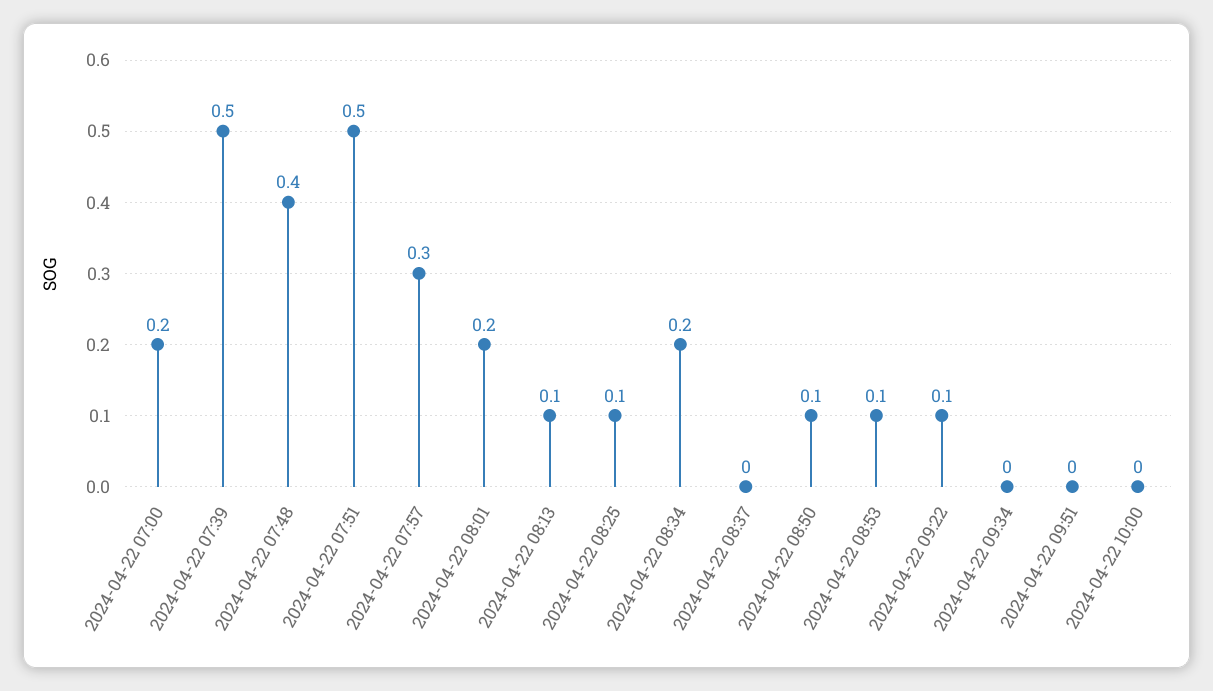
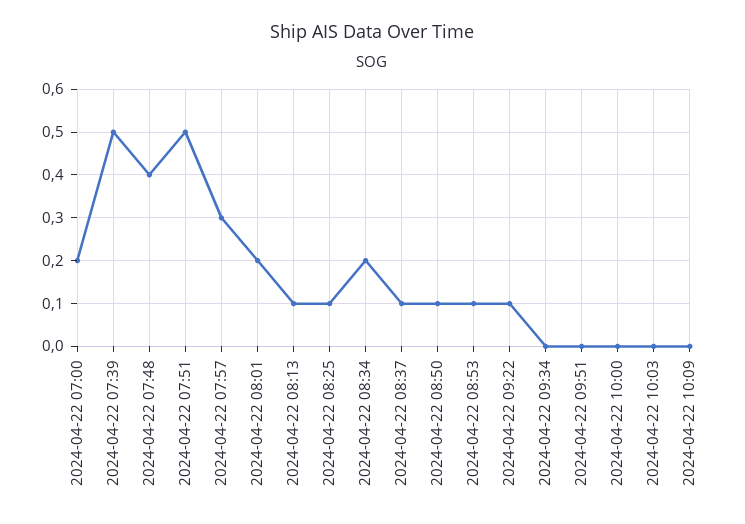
2024-04-22 08:37: 0 -> 0.1
2024-04-22 10:03: none -> 0
2024-04-22 10:09: none -> 0

